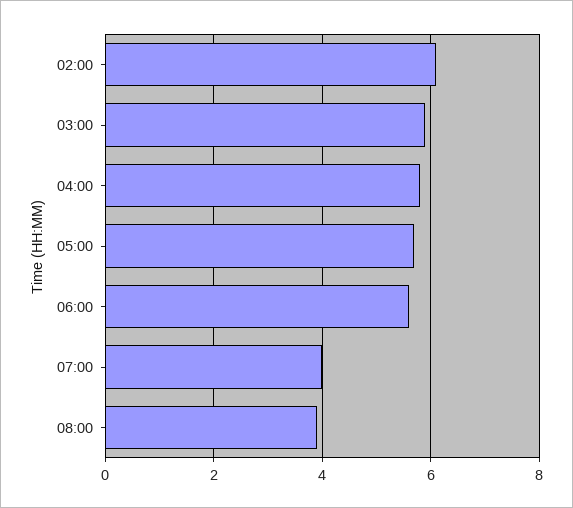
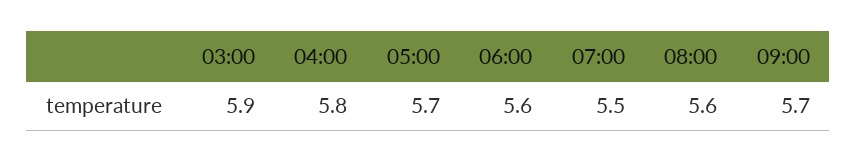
02:00: 6 -> none
07:00: 4 -> 5.5
08:00: 4 -> 5.6
09:00: none -> 5.7

